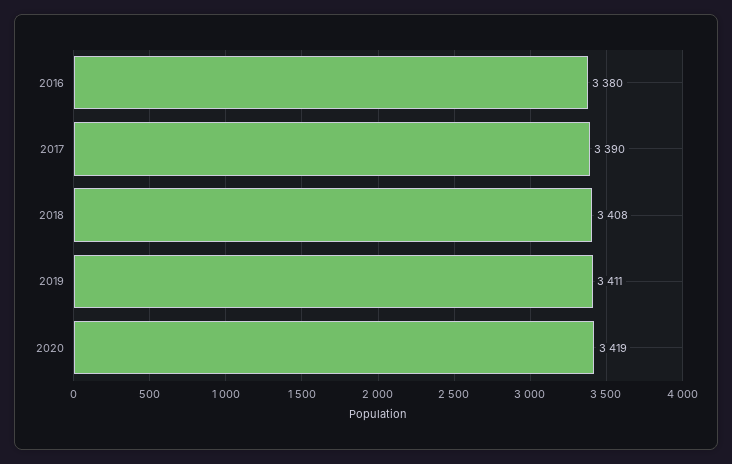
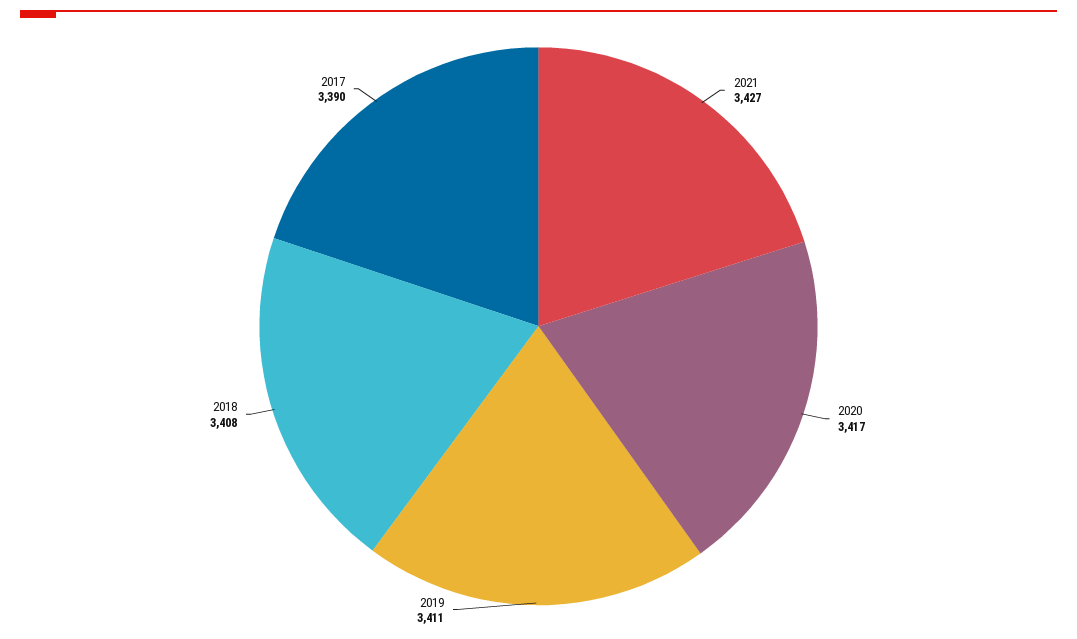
2016: 3380 -> none
2020: 3419 -> 3417
2021: none -> 3427

